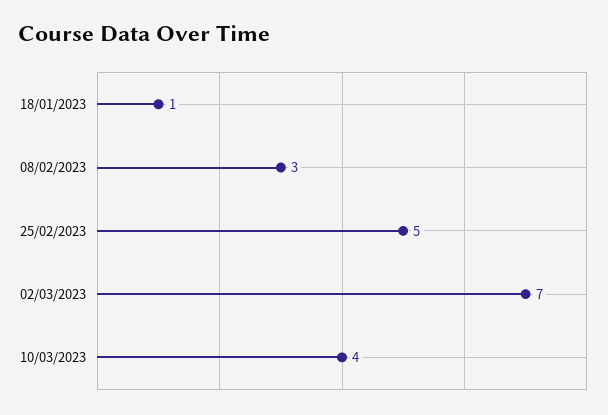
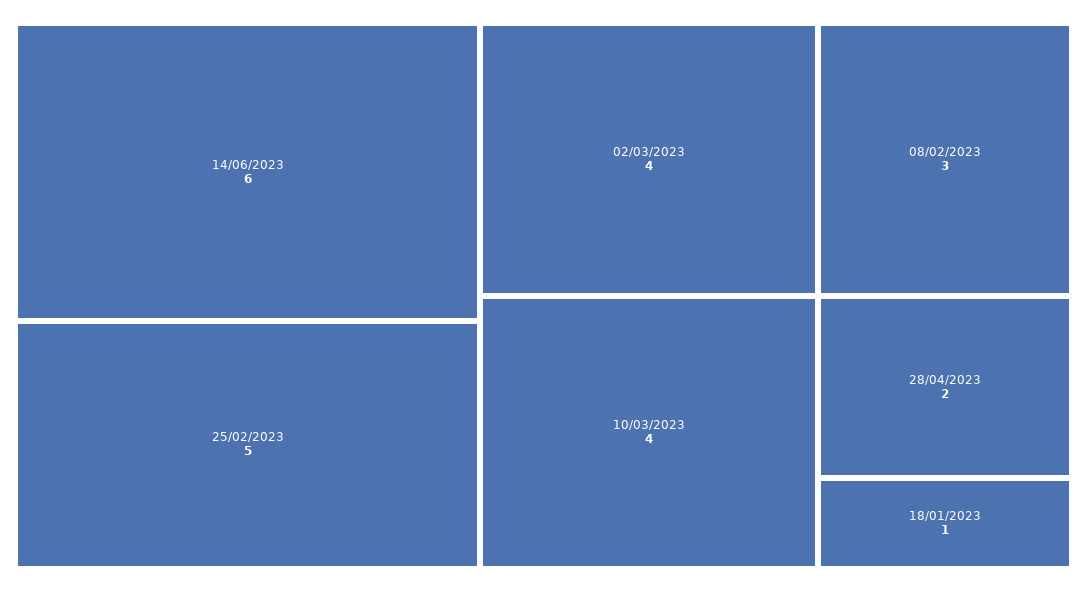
02/03/2023: 7 -> 4
14/06/2023: none -> 6
28/04/2023: none -> 2

